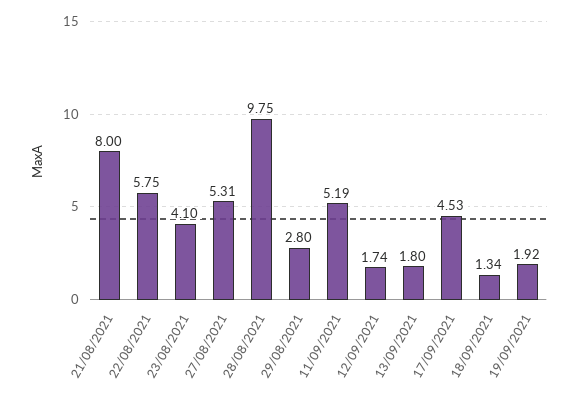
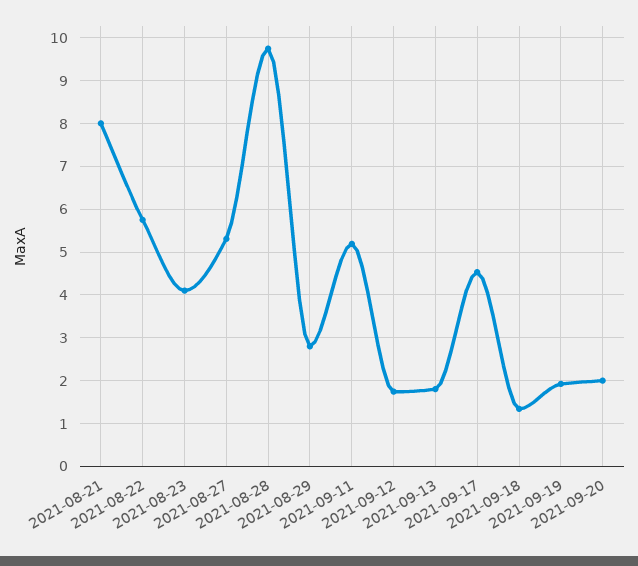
2021-09-20: none -> 2

